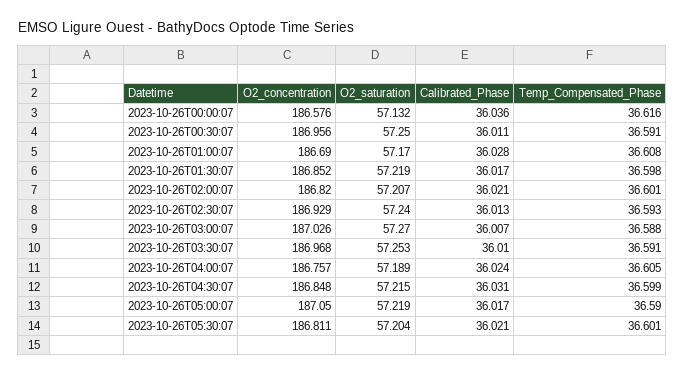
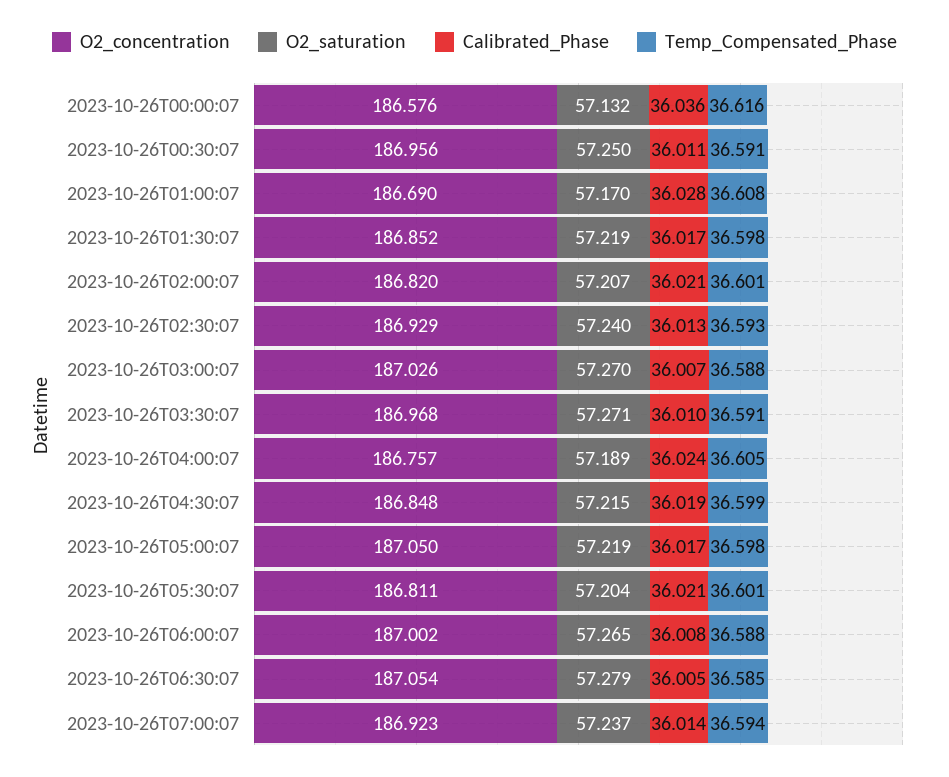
O2_saturation, 2023-10-26T03:30:07: 57.253 -> 57.271
Calibrated_Phase, 2023-10-26T04:30:07: 36.031 -> 36.019
Temp_Compensated_Phase, 2023-10-26T05:00:07: 36.59 -> 36.598
O2_concentration, 2023-10-26T06:00:07: none -> 187.002
O2_saturation, 2023-10-26T06:00:07: none -> 57.265
Calibrated_Phase, 2023-10-26T06:00:07: none -> 36.008
Temp_Compensated_Phase, 2023-10-26T06:00:07: none -> 36.588
O2_concentration, 2023-10-26T06:30:07: none -> 187.054
O2_saturation, 2023-10-26T06:30:07: none -> 57.279
Calibrated_Phase, 2023-10-26T06:30:07: none -> 36.005
Temp_Compensated_Phase, 2023-10-26T06:30:07: none -> 36.585
O2_concentration, 2023-10-26T07:00:07: none -> 186.923
O2_saturation, 2023-10-26T07:00:07: none -> 57.237
Calibrated_Phase, 2023-10-26T07:00:07: none -> 36.014
Temp_Compensated_Phase, 2023-10-26T07:00:07: none -> 36.594

